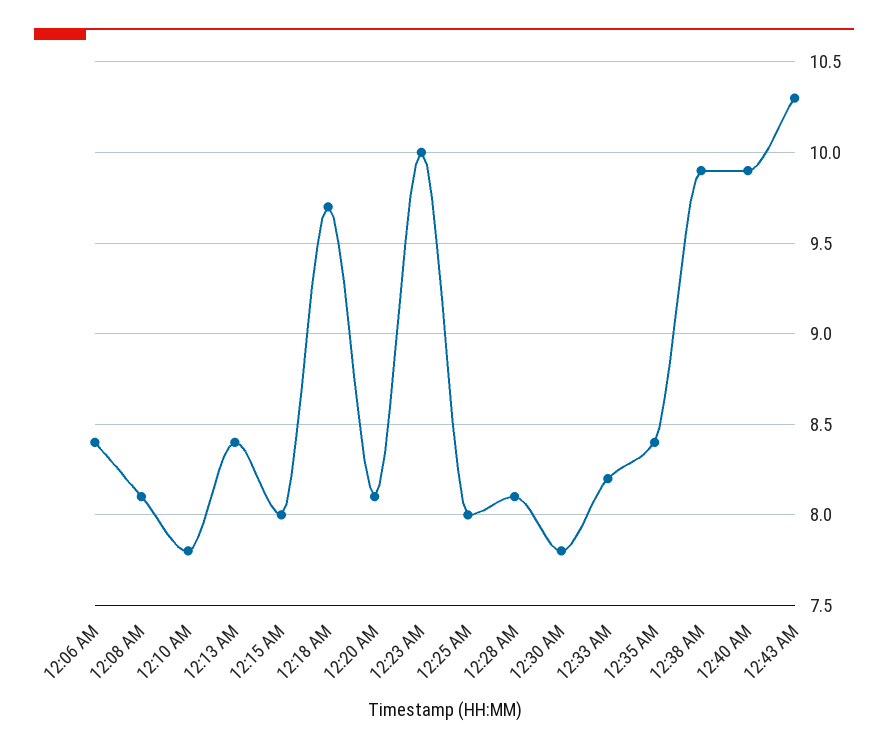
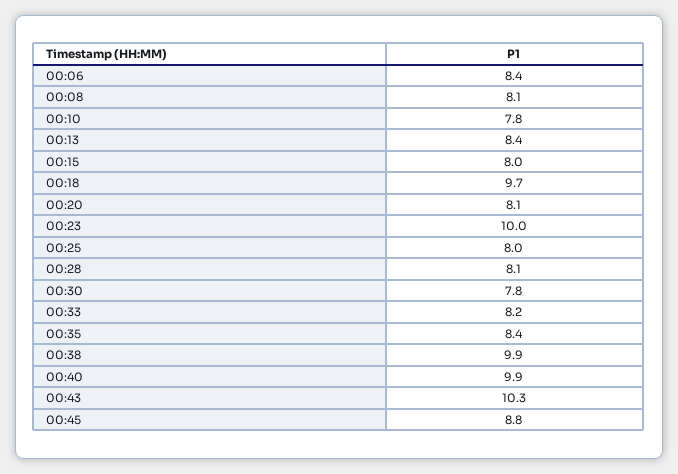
00:45: none -> 8.8

